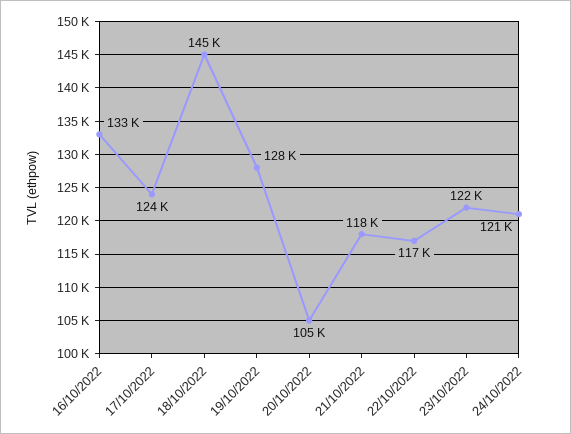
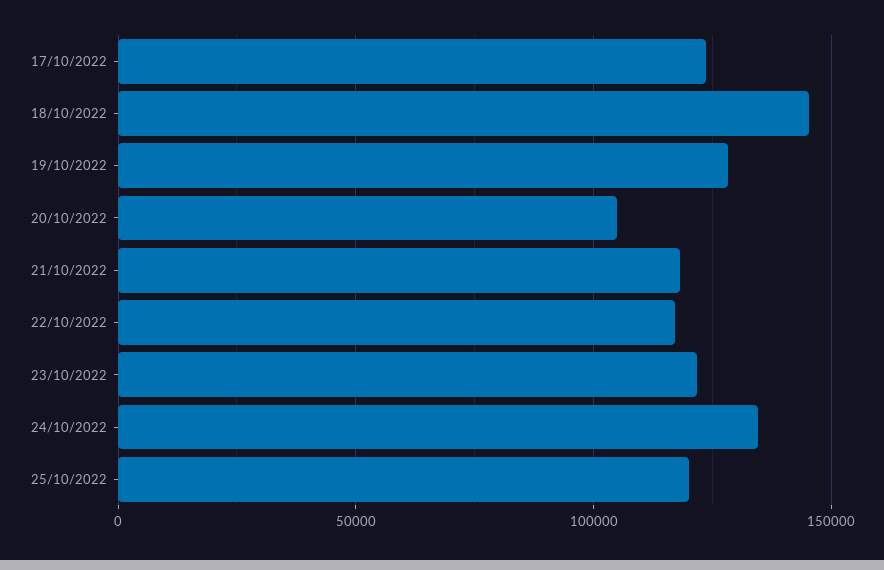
16/10/2022: 133000 -> none
24/10/2022: 121000 -> 135000
25/10/2022: none -> 120000

